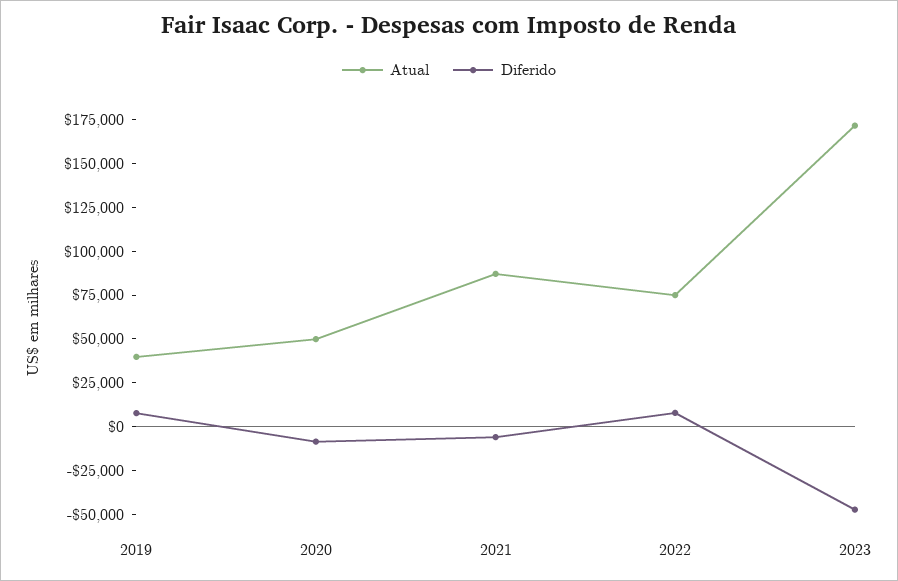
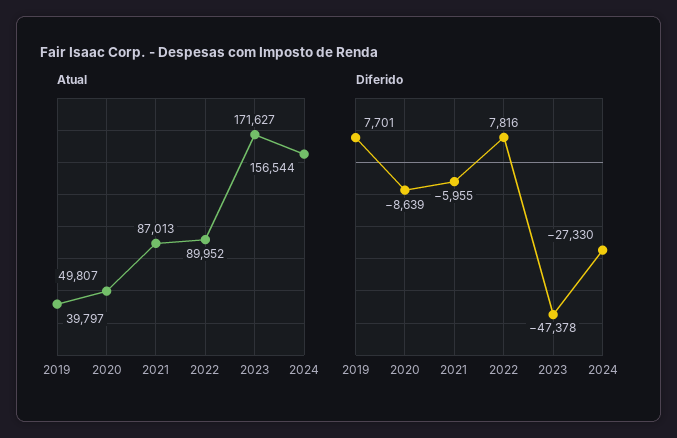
Atual, 2022: 75000 -> 89952
Atual, 2024: none -> 156544
Diferido, 2024: none -> -27330

